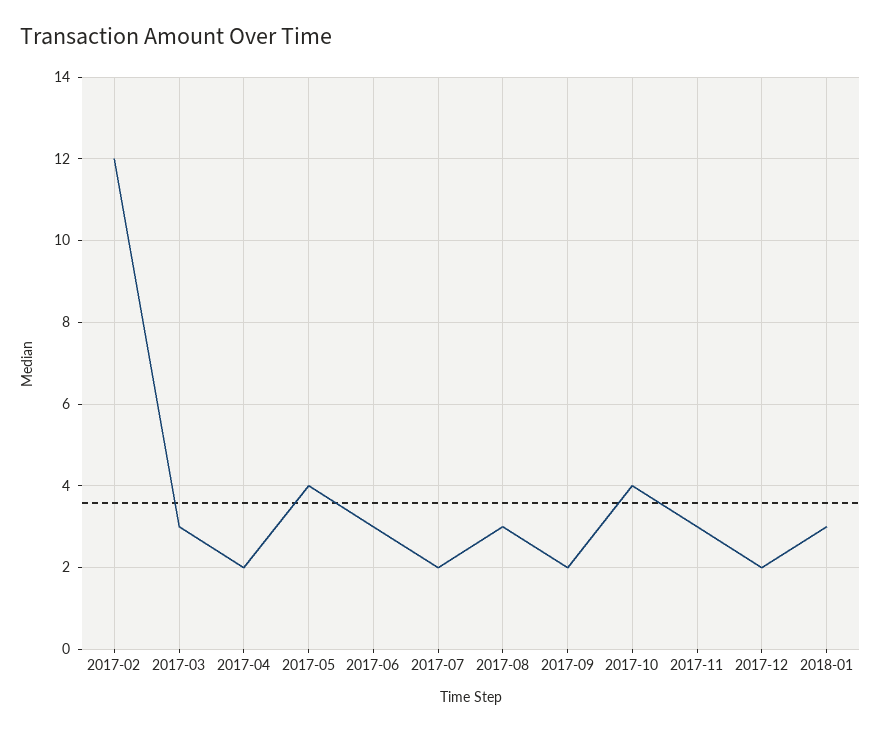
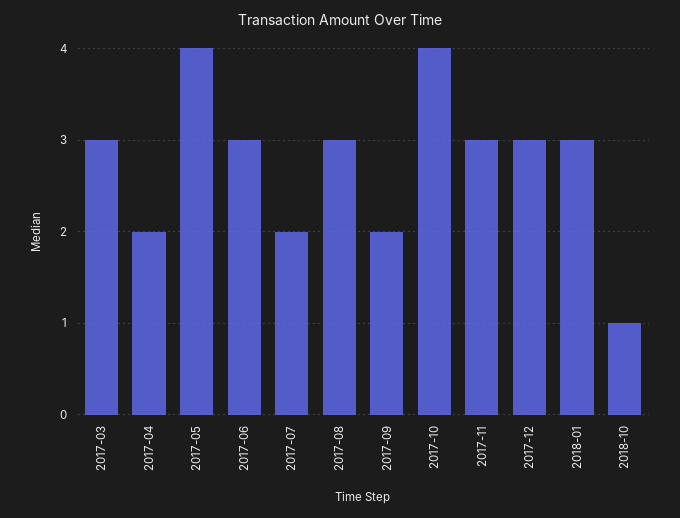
2017-02: 12 -> none
2017-12: 2 -> 3
2018-10: none -> 1

